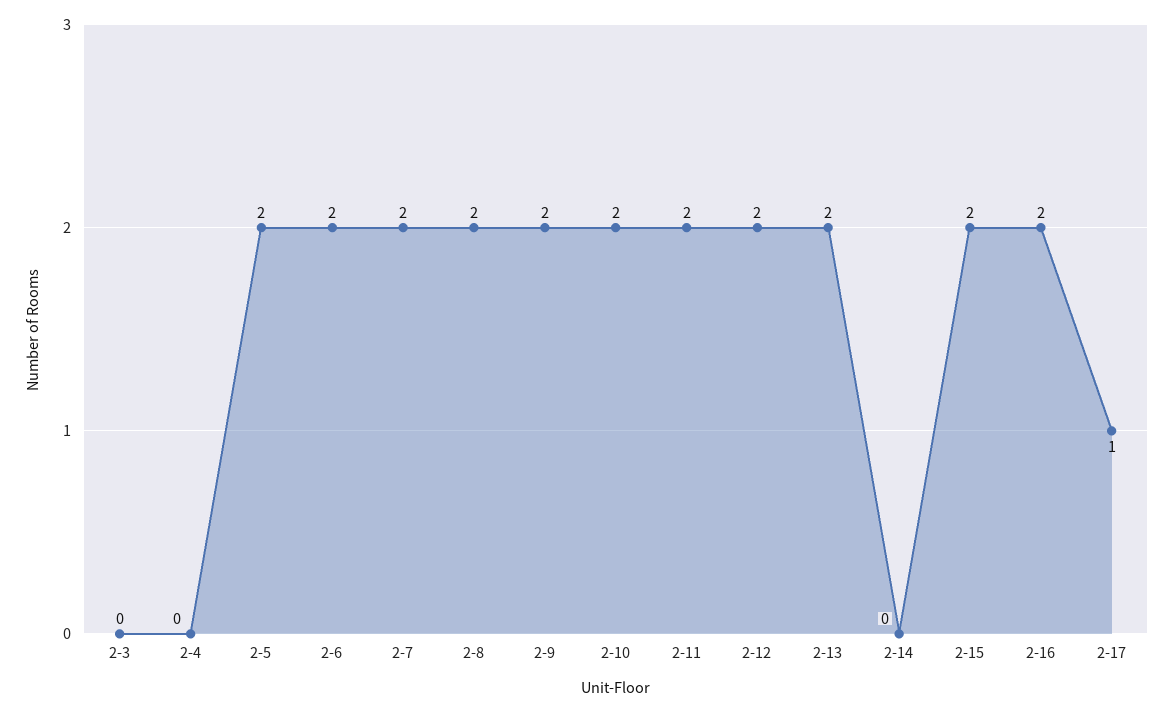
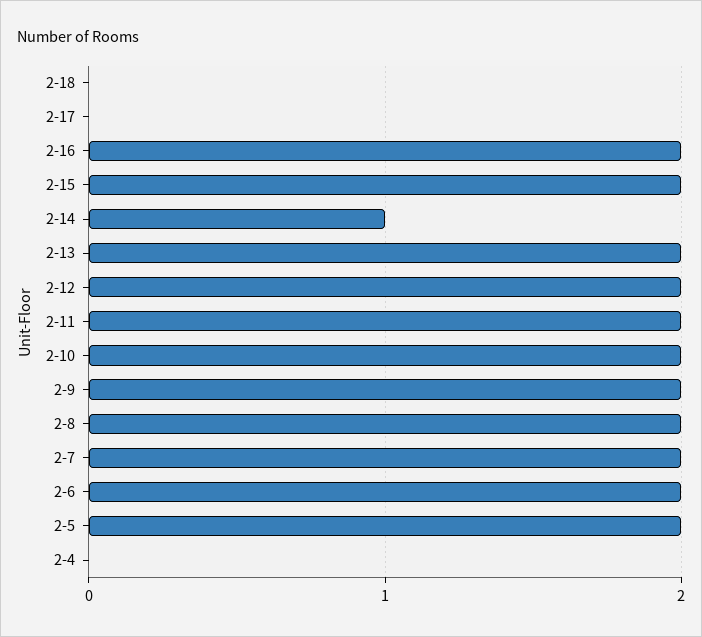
2-3: 0 -> none
2-14: 0 -> 1
2-17: 1 -> 0
2-18: none -> 0

